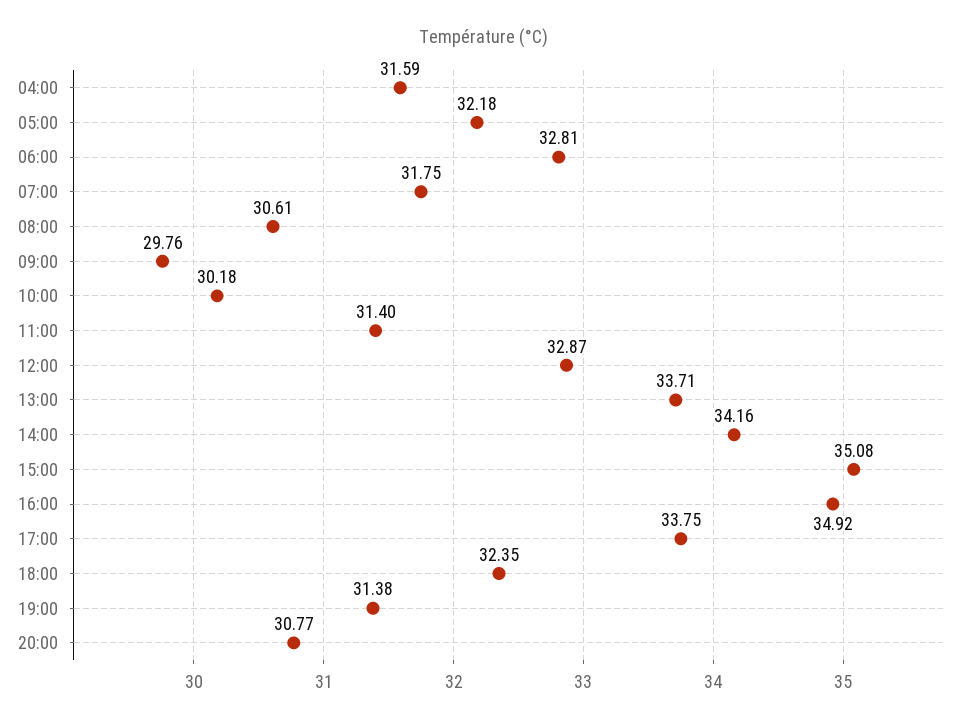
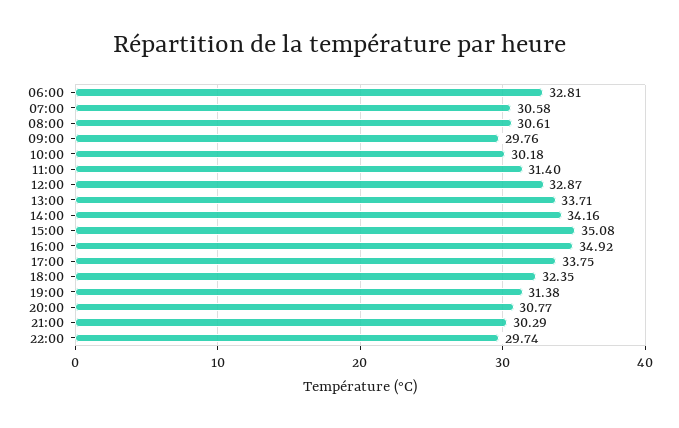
04:00: 31.59 -> none
05:00: 32.18 -> none
07:00: 31.75 -> 30.58
21:00: none -> 30.29
22:00: none -> 29.74

